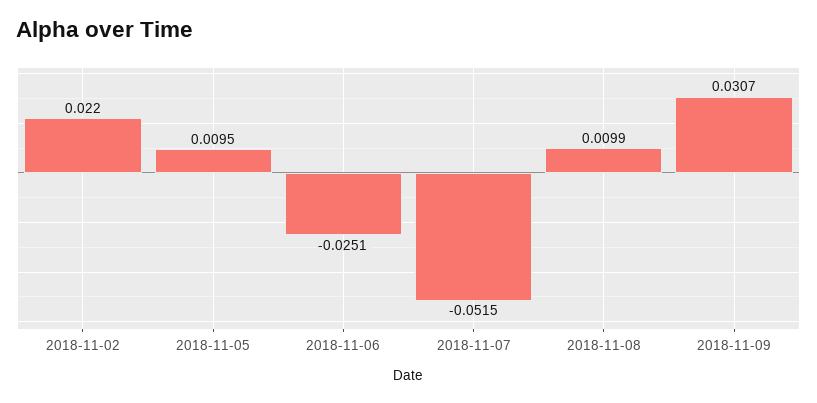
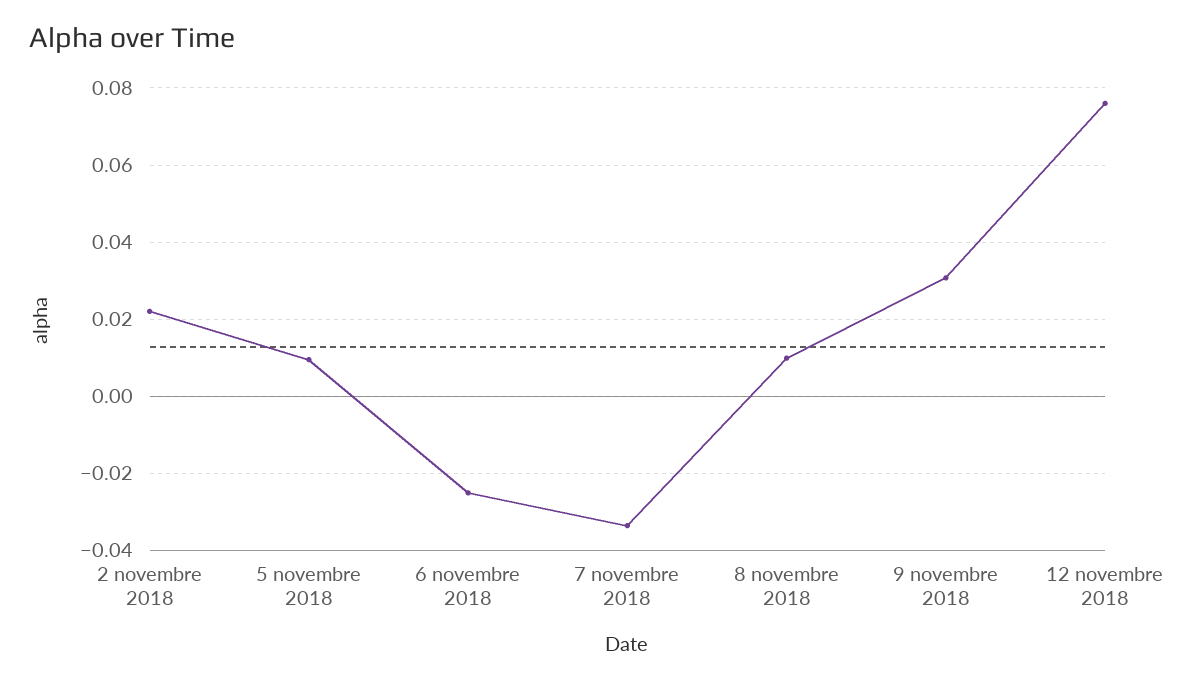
2018-11-07: -0.0515 -> -0.034
12 novembre 2018: none -> 0.076

